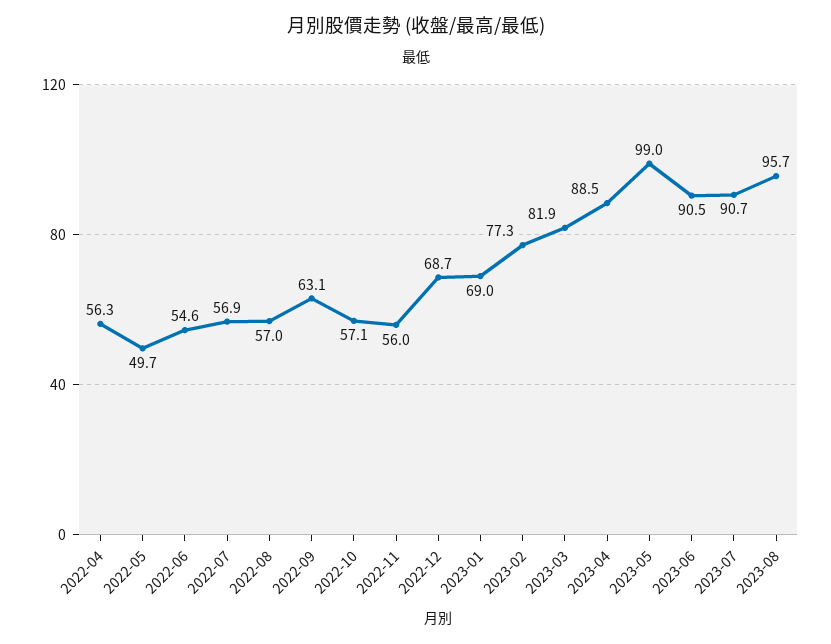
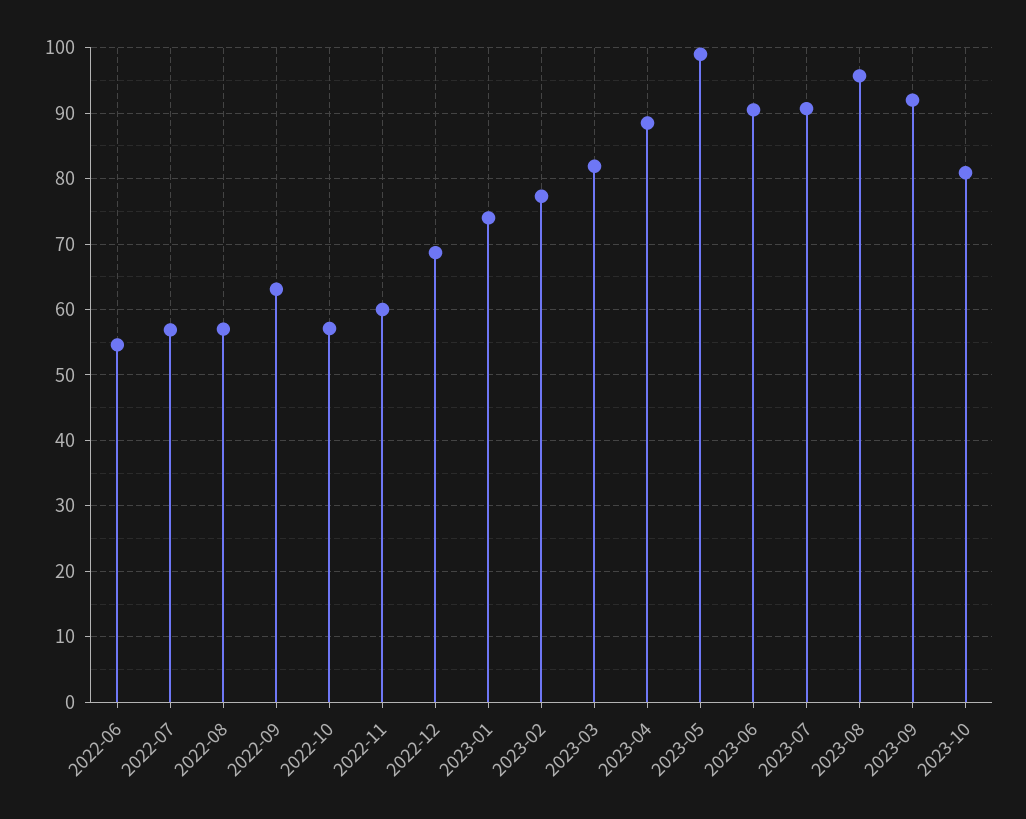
2022-04: 56.3 -> none
2022-05: 49.7 -> none
2022-11: 56 -> 60
2023-01: 69 -> 74
2023-09: none -> 92
2023-10: none -> 81

